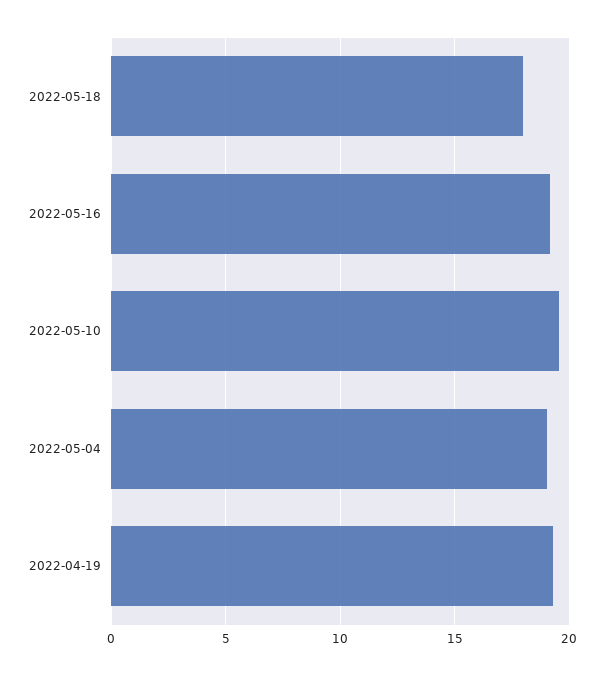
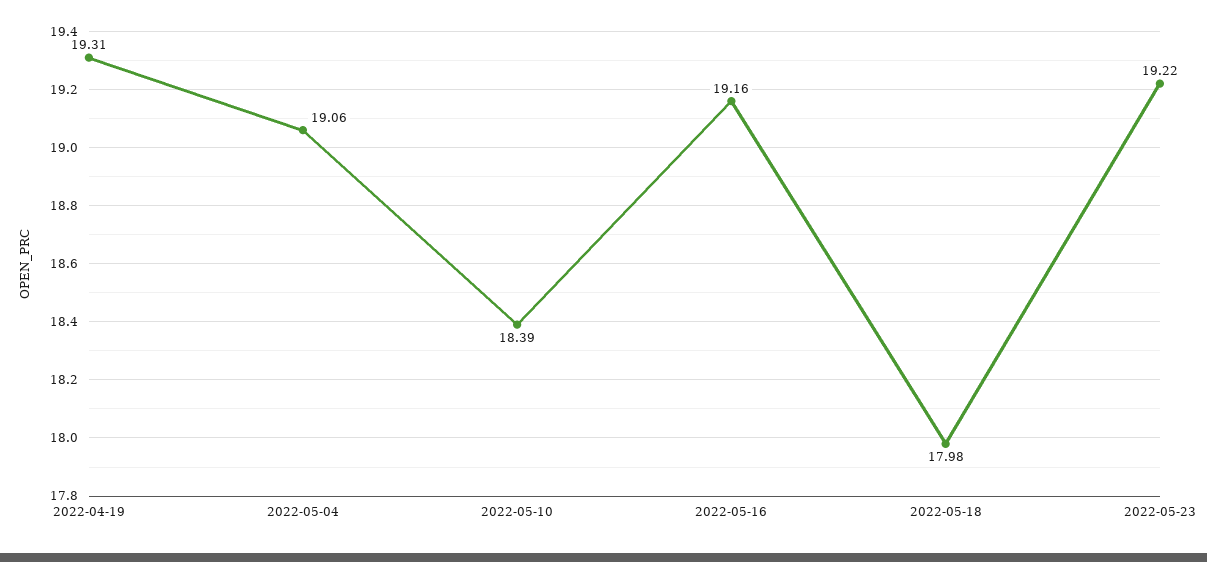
2022-05-10: 19.5 -> 18.39
2022-05-23: none -> 19.22

